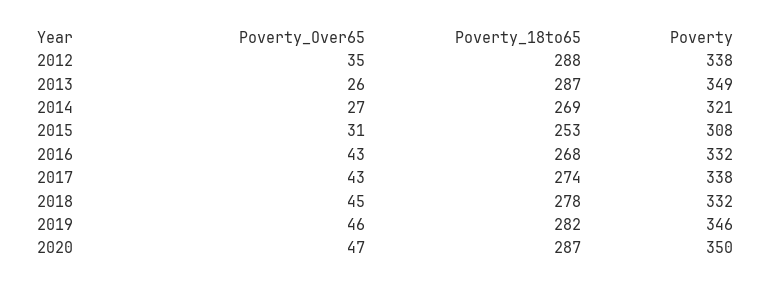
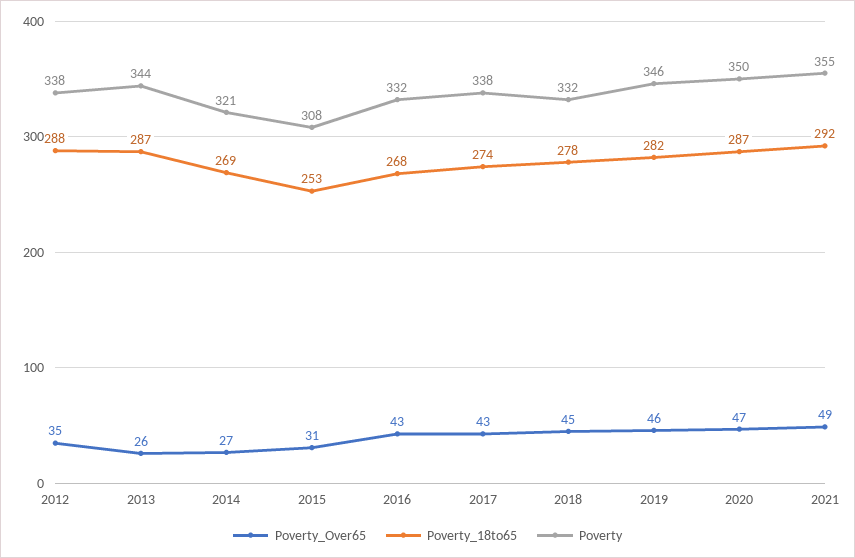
Poverty, 2013: 349 -> 344
Poverty_Over65, 2021: none -> 49
Poverty_18to65, 2021: none -> 292
Poverty, 2021: none -> 355

